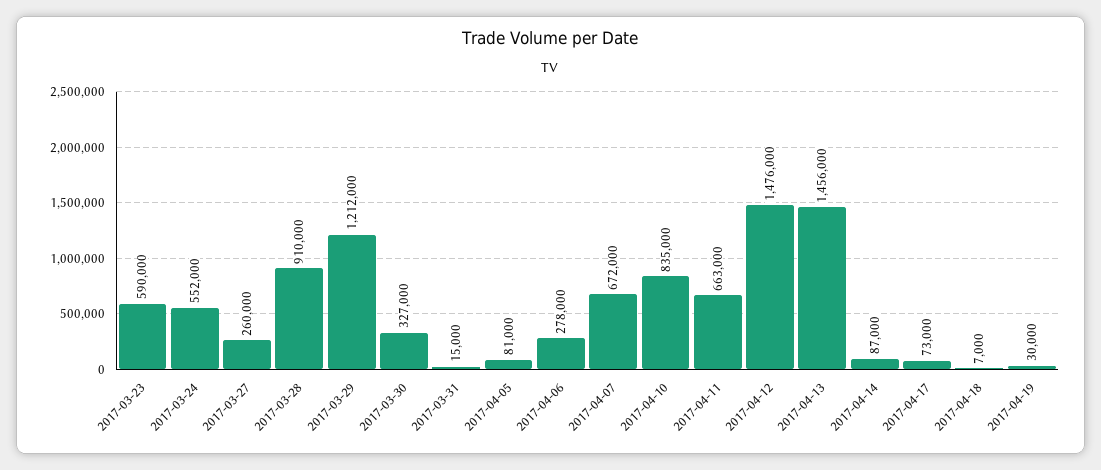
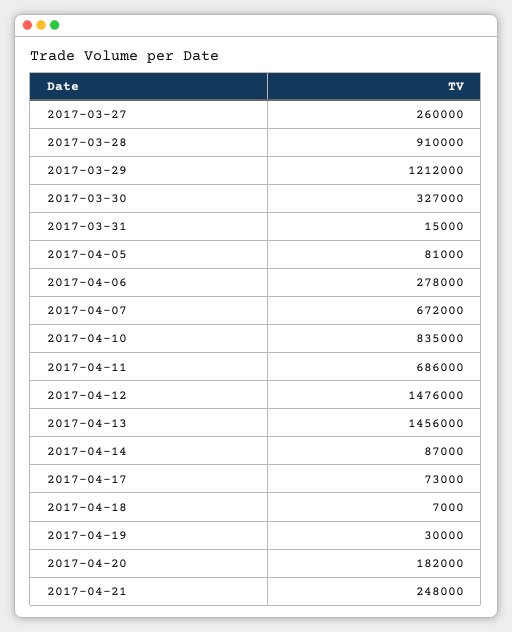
2017-03-23: 590000 -> none
2017-03-24: 552000 -> none
2017-04-11: 663000 -> 686000
2017-04-20: none -> 182000
2017-04-21: none -> 248000

